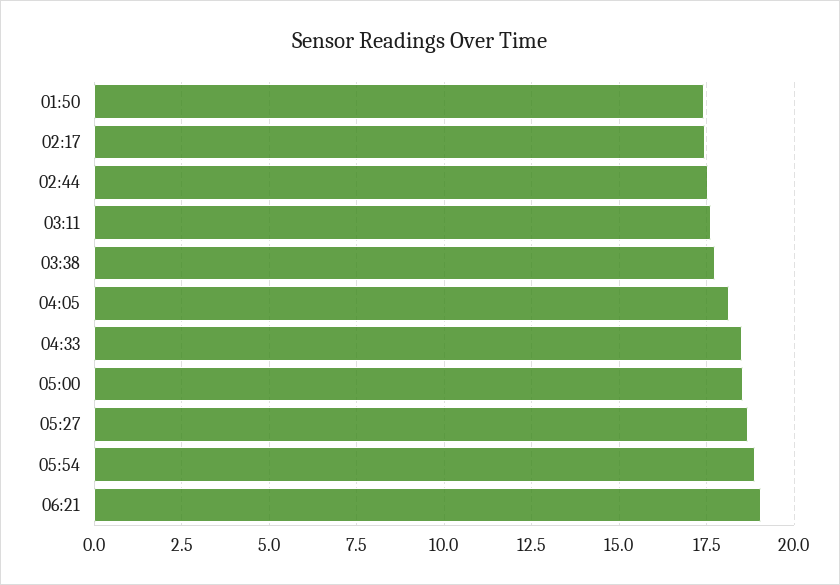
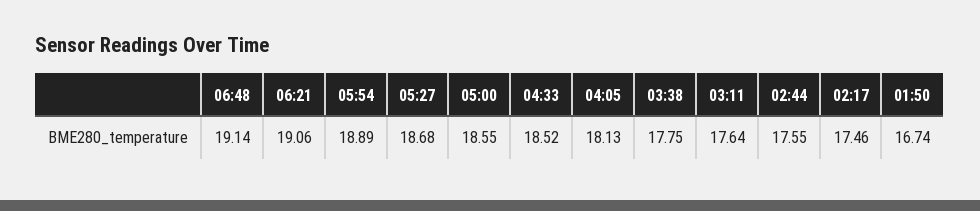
01:50: 17.5 -> 16.74
06:48: none -> 19.14

